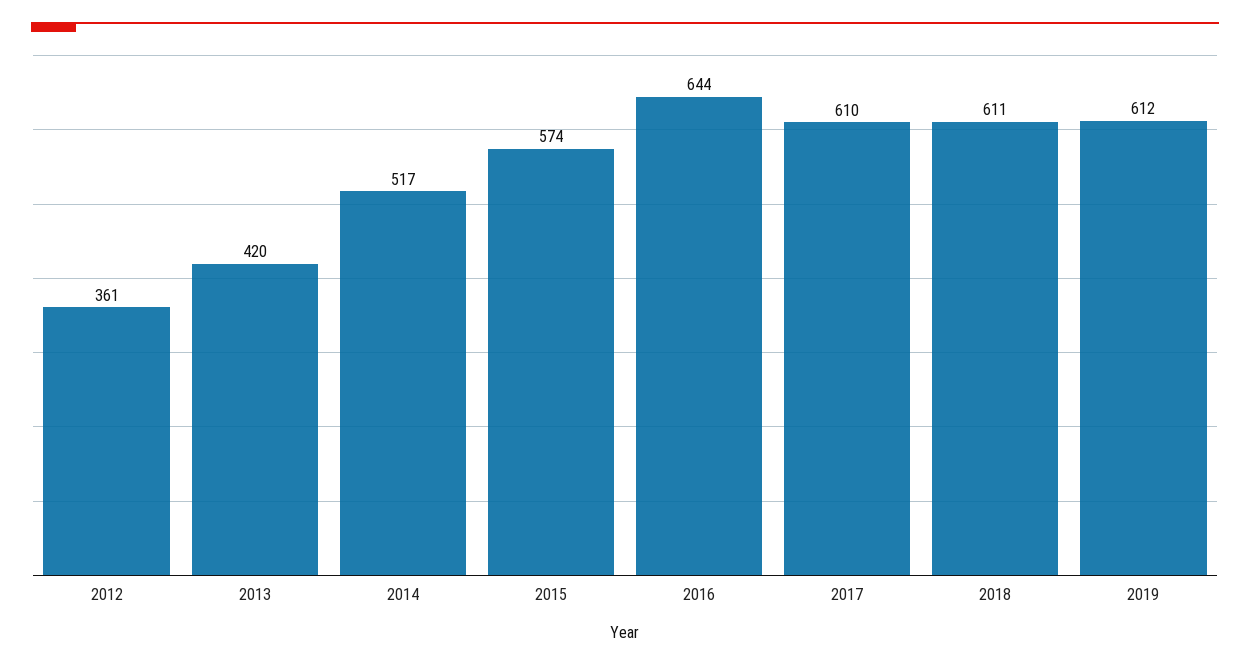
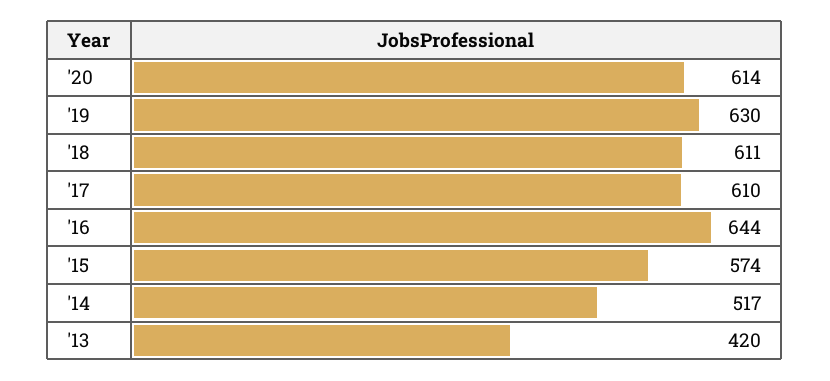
2012: 361 -> none
2019: 612 -> 630
'20: none -> 614

